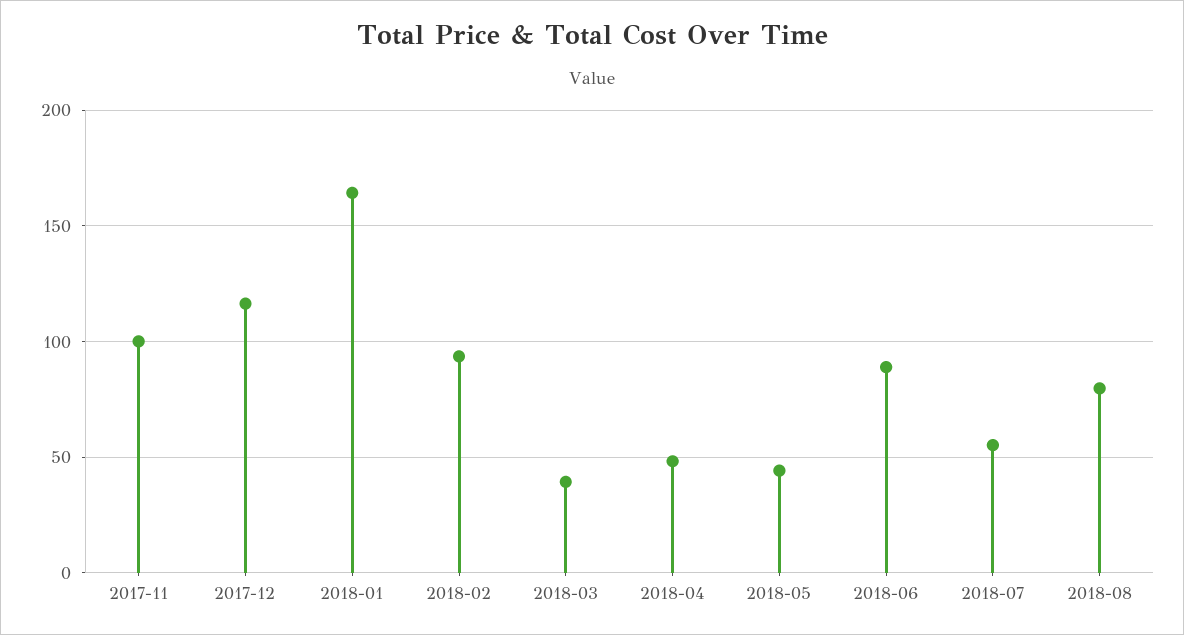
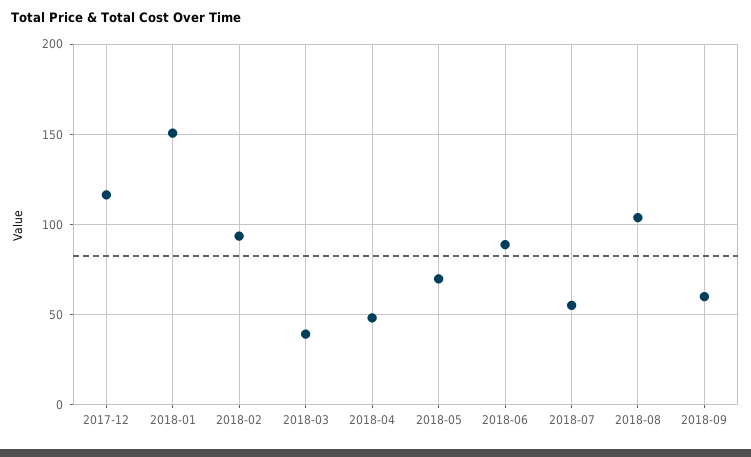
2017-11: 100 -> none
2018-01: 165 -> 150
2018-05: 45 -> 70
2018-08: 80 -> 105
2018-09: none -> 60

